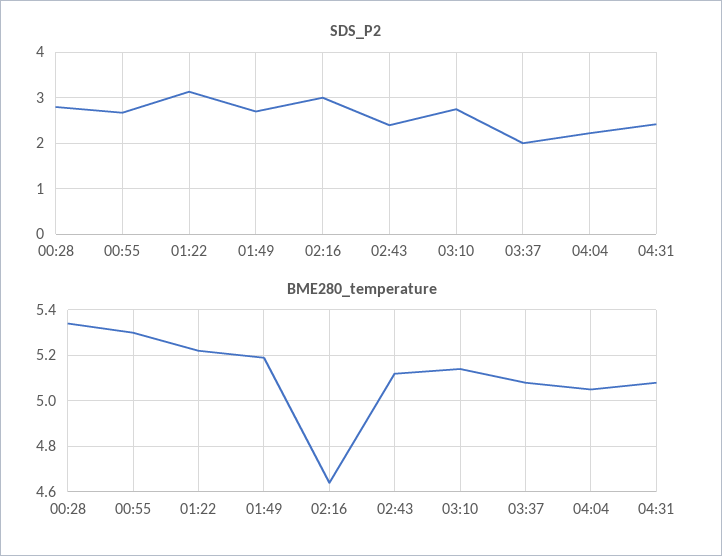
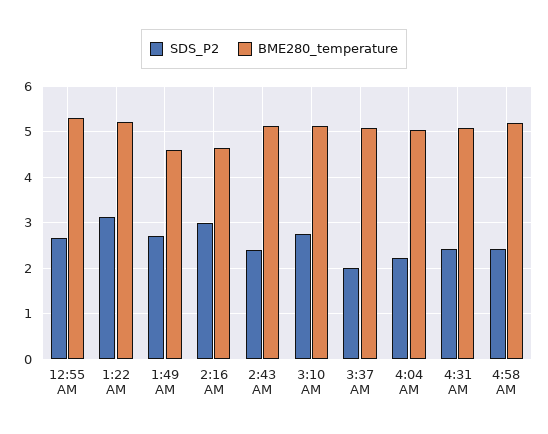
SDS_P2, 00:28: 2.8 -> none
BME280_temperature, 00:28: 5.35 -> none
BME280_temperature, 01:49: 5.2 -> 4.6
SDS_P2, 4:58 AM: none -> 2.4
BME280_temperature, 4:58 AM: none -> 5.2

